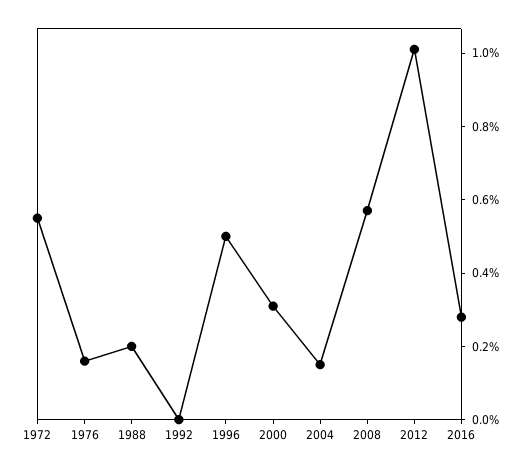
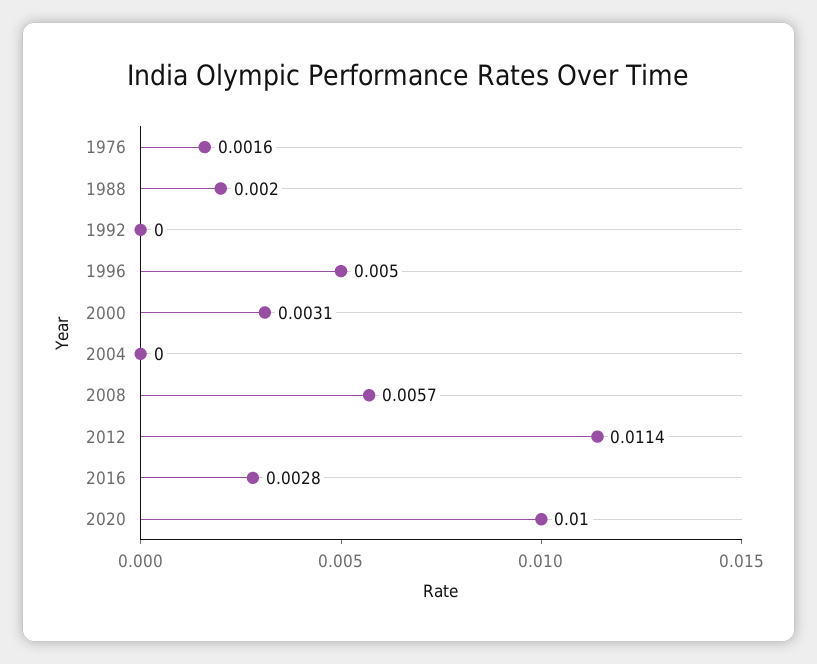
1972: 0.0055 -> none
2004: 0.0015 -> 0
2012: 0.01 -> 0.0114
2020: none -> 0.01

